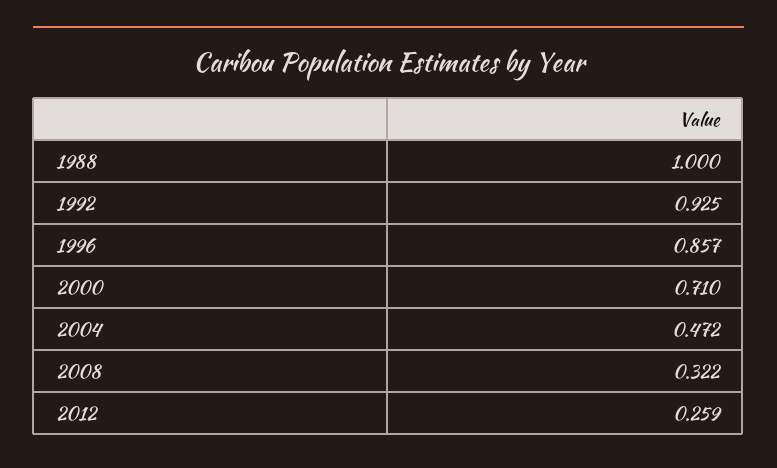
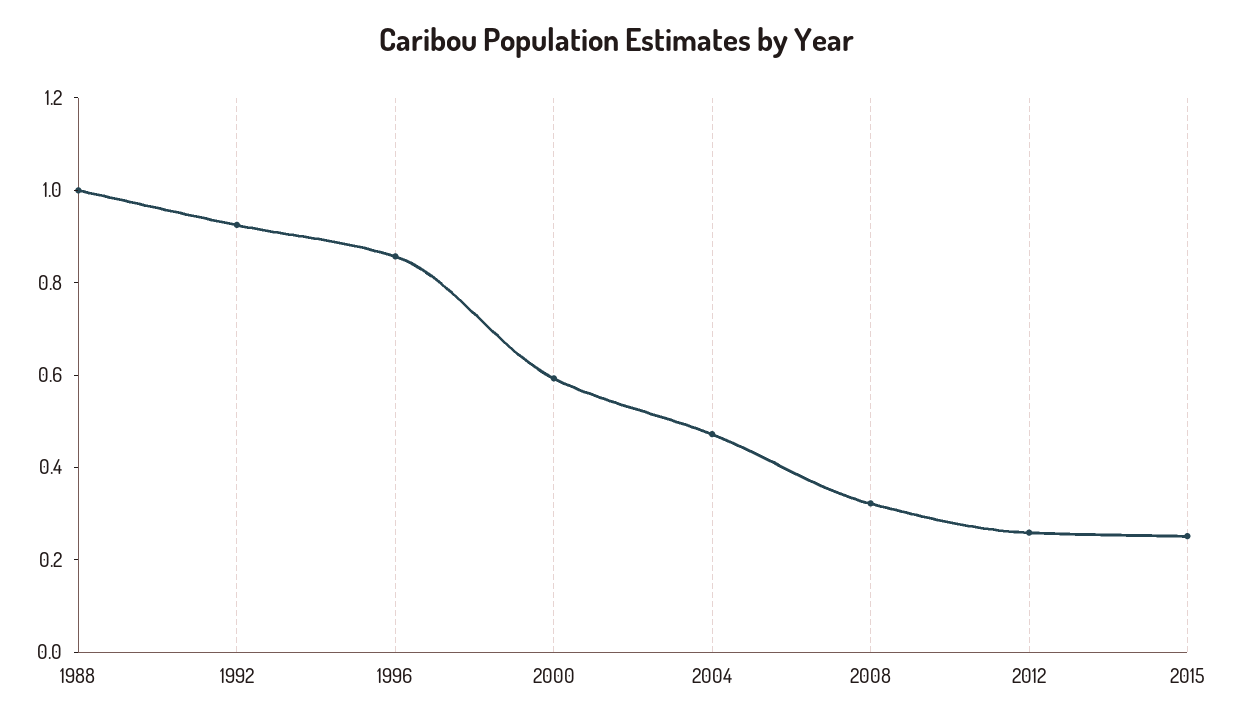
2000: 0.71 -> 0.6
2015: none -> 0.25

